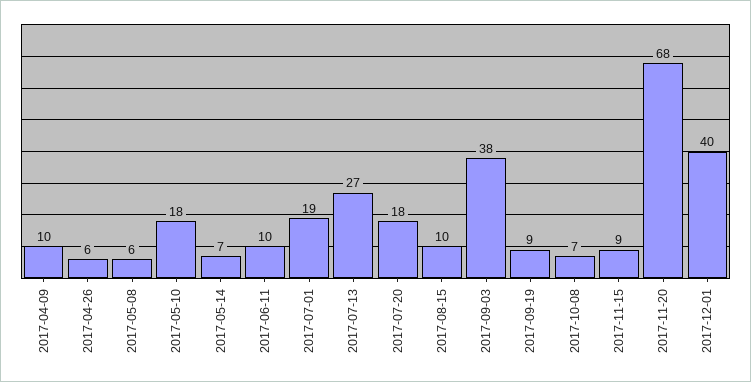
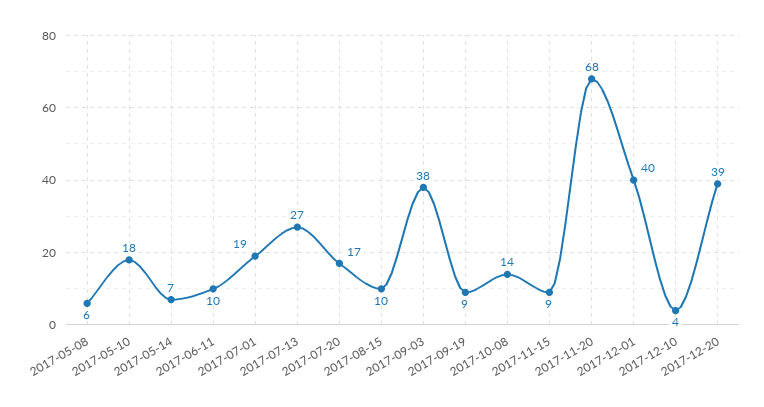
2017-04-09: 10 -> none
2017-04-26: 6 -> none
2017-07-20: 18 -> 17
2017-10-08: 7 -> 14
2017-12-10: none -> 4
2017-12-20: none -> 39

